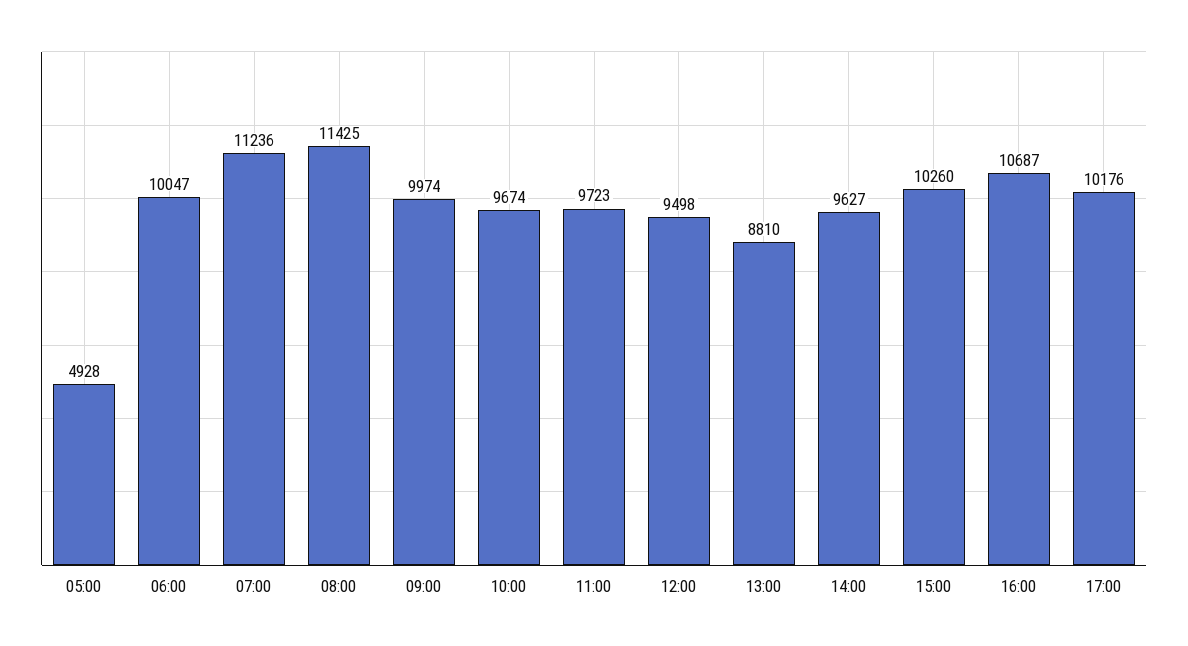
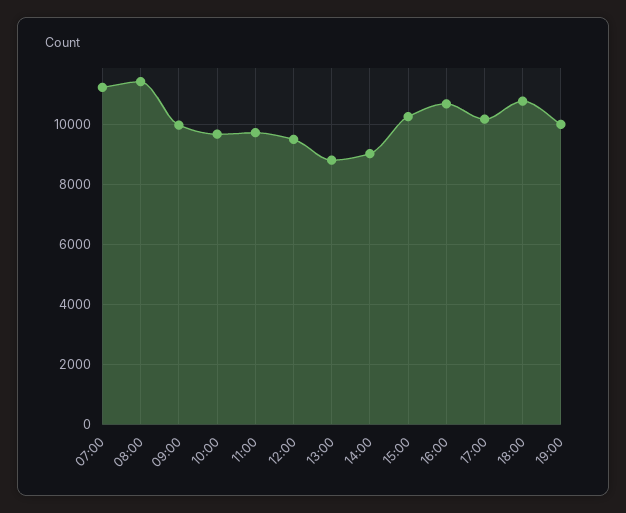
05:00: 4928 -> none
06:00: 10047 -> none
14:00: 9627 -> 9000
18:00: none -> 10750
19:00: none -> 10000

